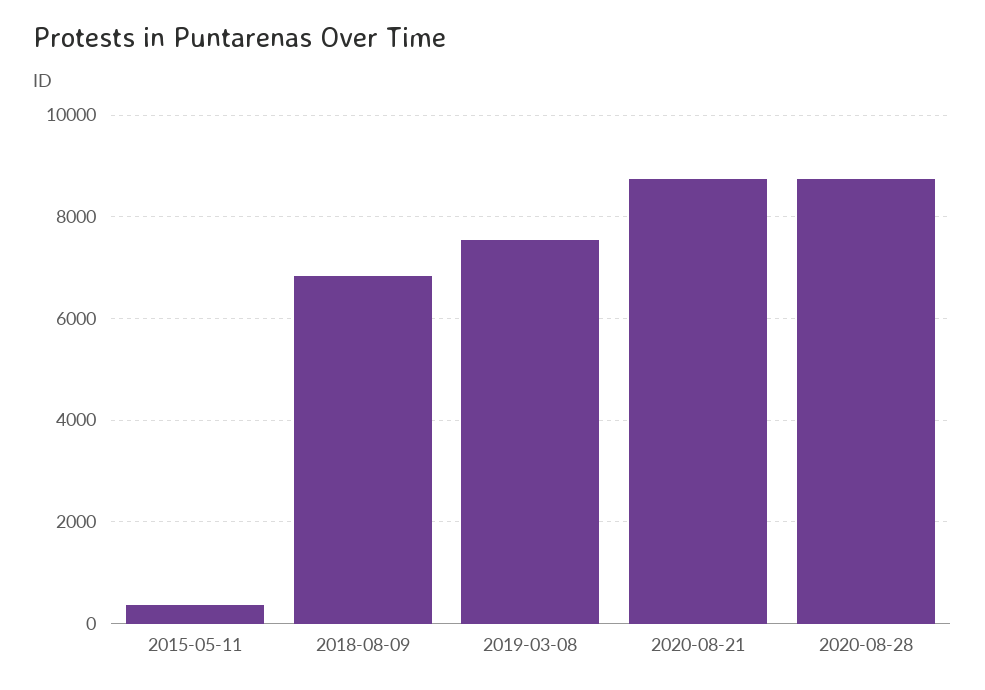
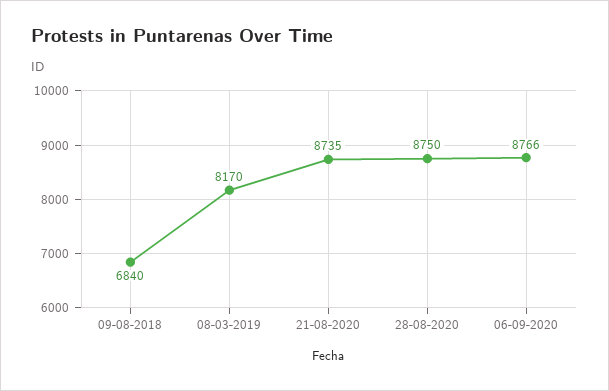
2015-05-11: 400 -> none
2019-03-08: 7600 -> 8170
06-09-2020: none -> 8766

